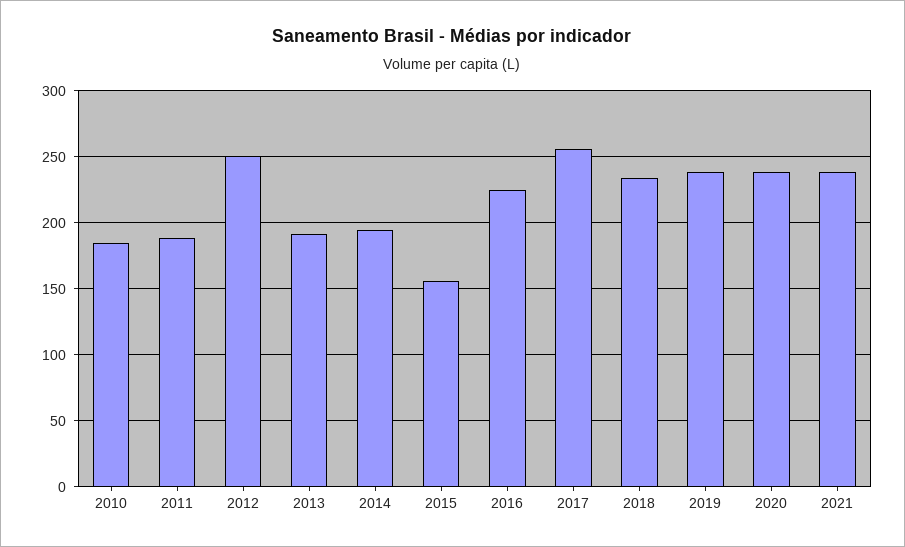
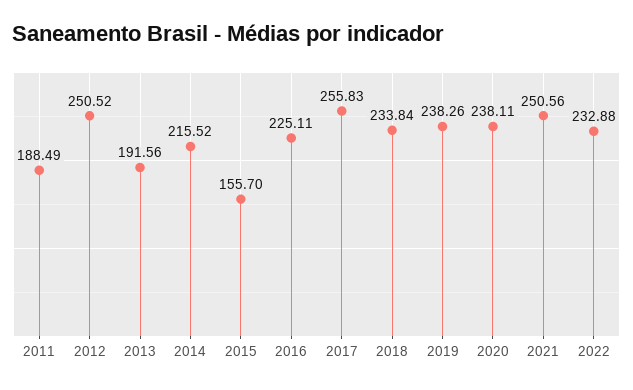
2010: 185 -> none
2014: 195 -> 215.52
2021: 240 -> 250.56
2022: none -> 232.88

